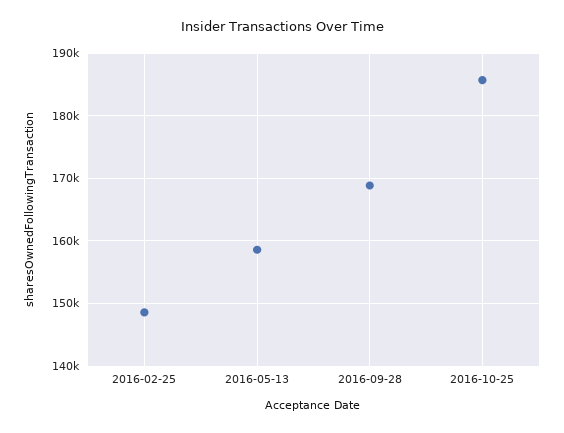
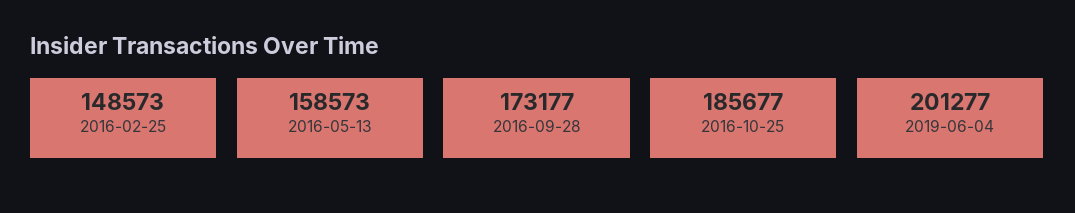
2016-09-28: 169000 -> 173177
2019-06-04: none -> 201277

